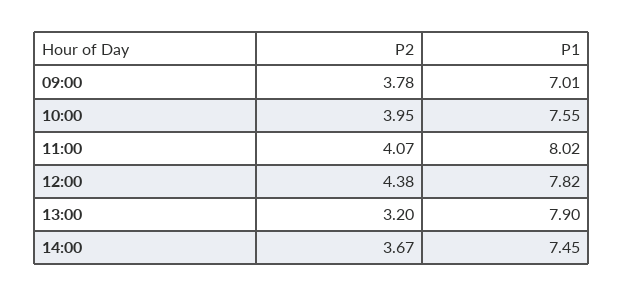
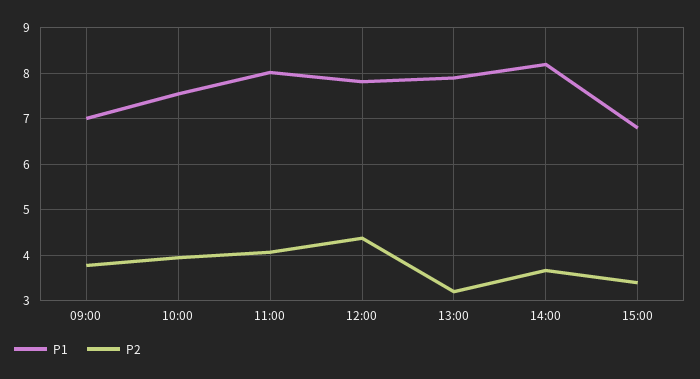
P1, 14:00: 7.45 -> 8.2
P1, 15:00: none -> 6.8
P2, 15:00: none -> 3.4

